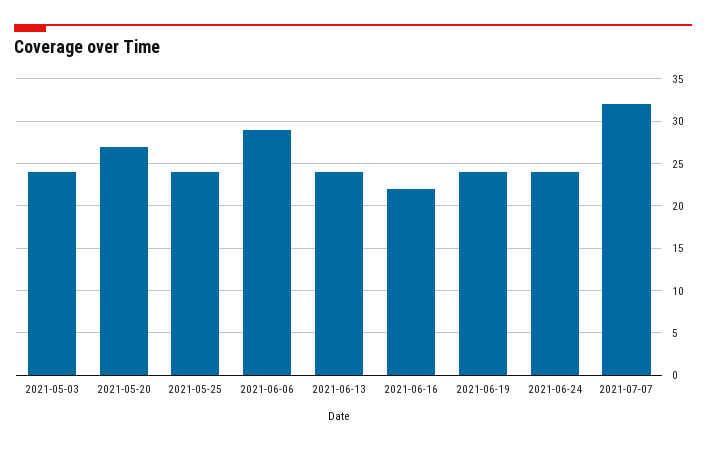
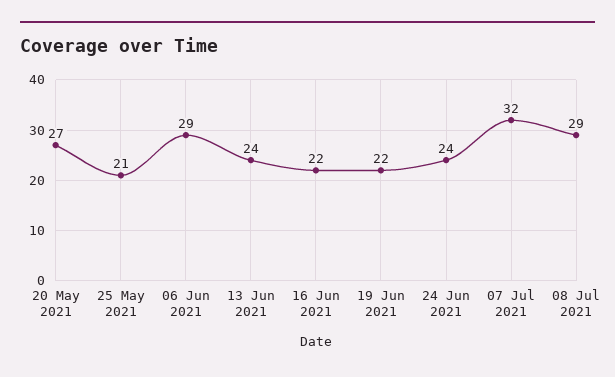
2021-05-03: 24 -> none
2021-05-25: 24 -> 21
2021-06-19: 24 -> 22
08 Jul 2021: none -> 29

